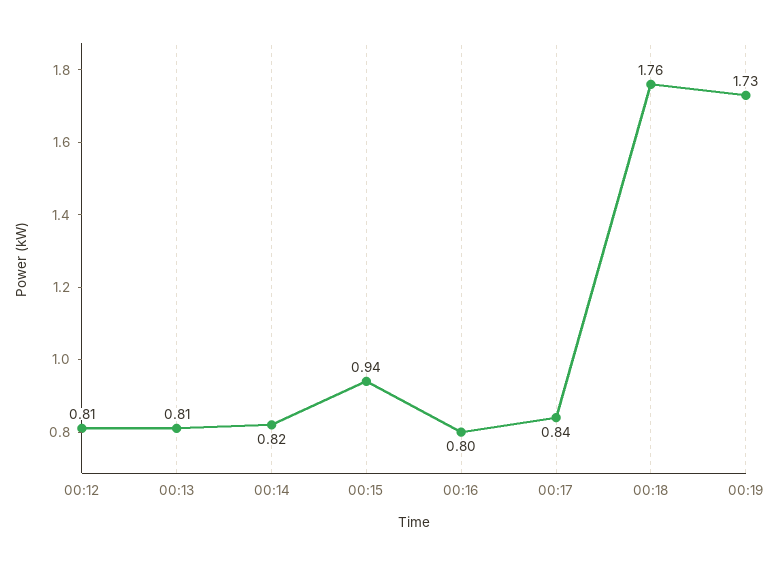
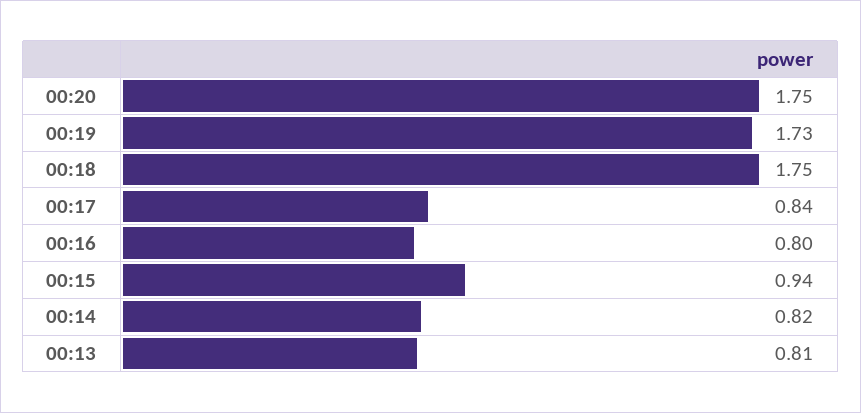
00:12: 0.81 -> none
00:18: 1.76 -> 1.75
00:20: none -> 1.75

